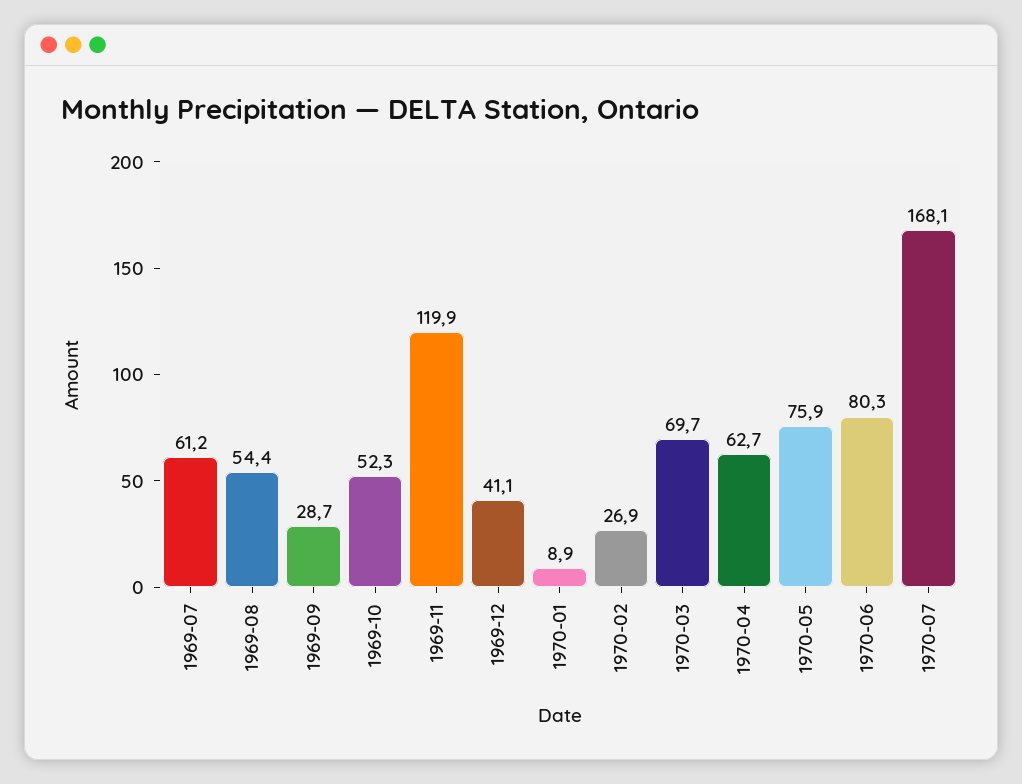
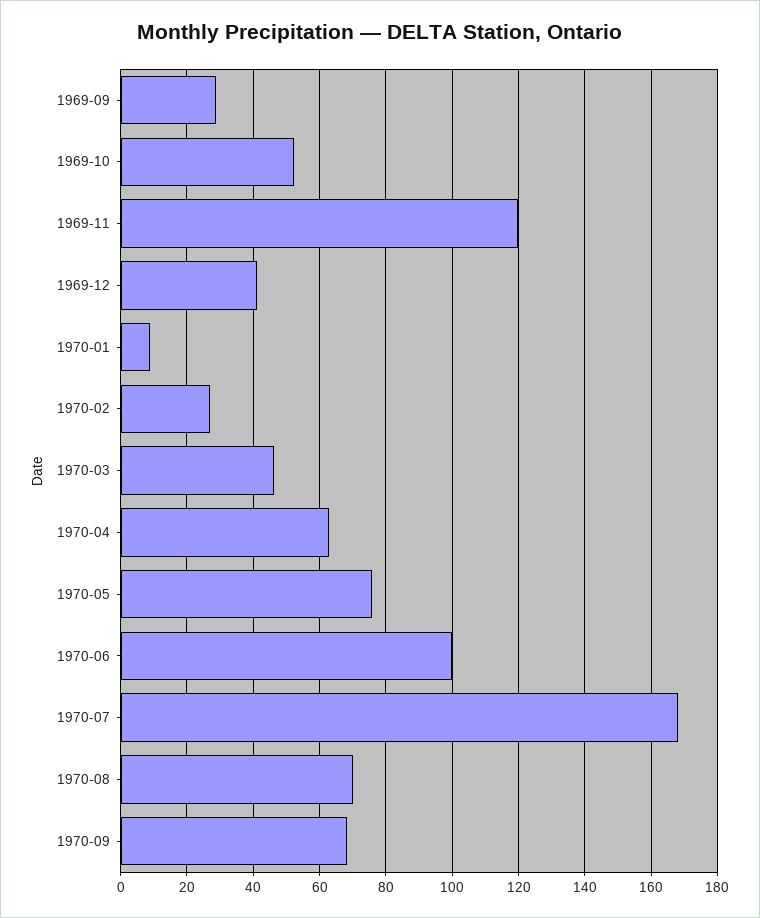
1969-07: 61.2 -> none
1969-08: 54.4 -> none
1970-03: 69.7 -> 46
1970-06: 80.3 -> 100
1970-08: none -> 70
1970-09: none -> 68

